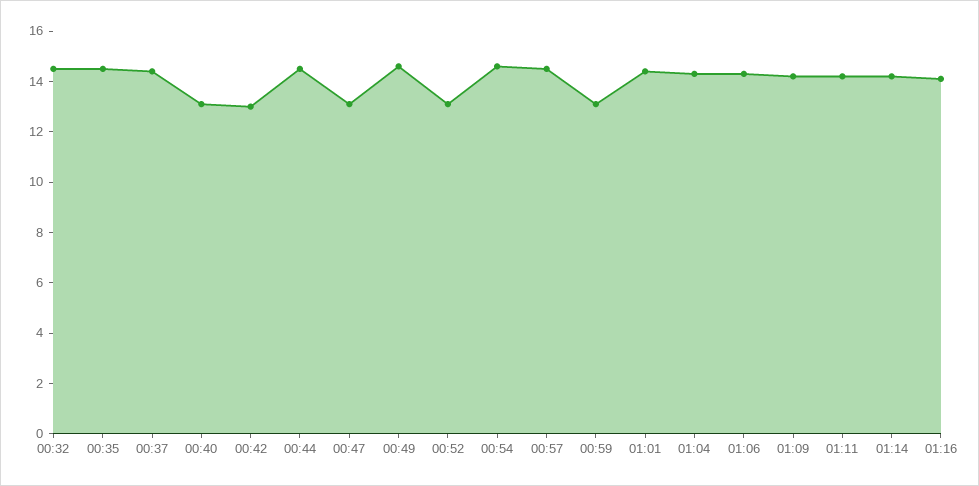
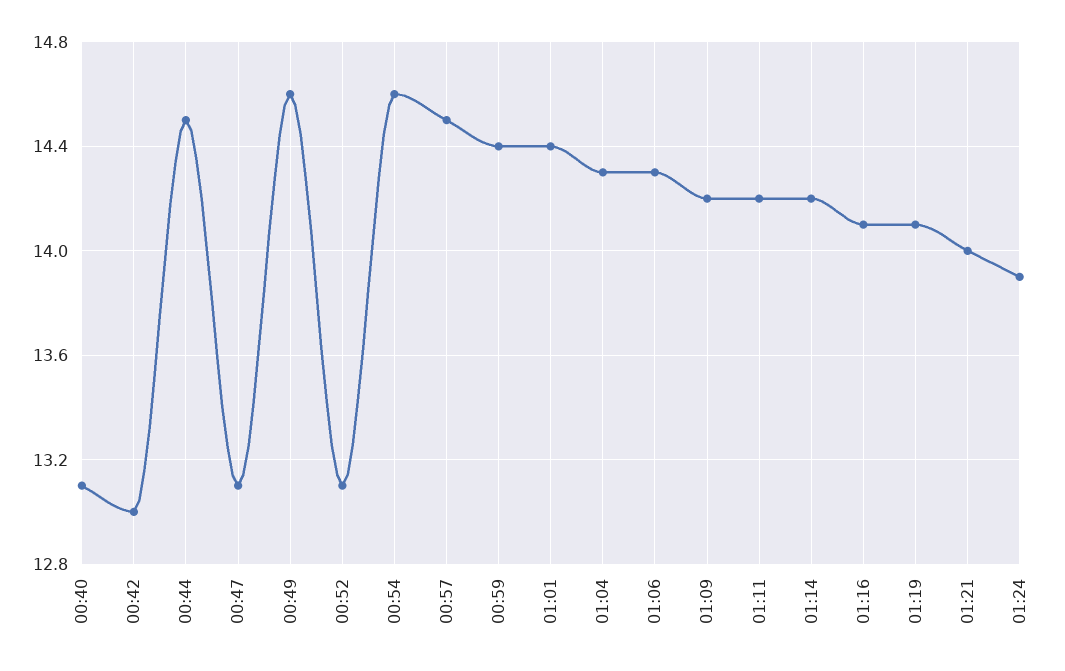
00:32: 14.5 -> none
00:35: 14.5 -> none
00:37: 14.5 -> none
00:59: 13 -> 14.4
01:19: none -> 14.1
01:21: none -> 14
01:24: none -> 13.9

